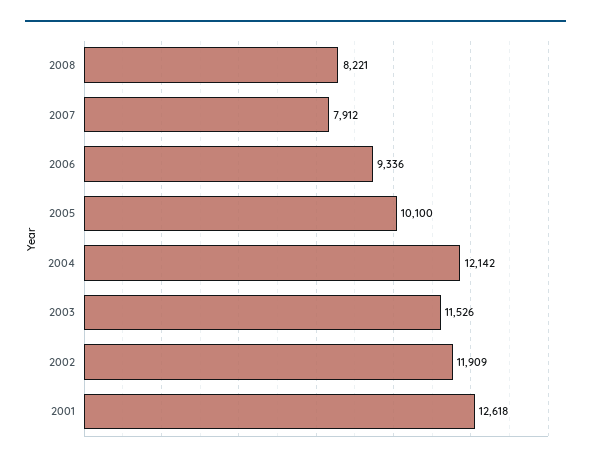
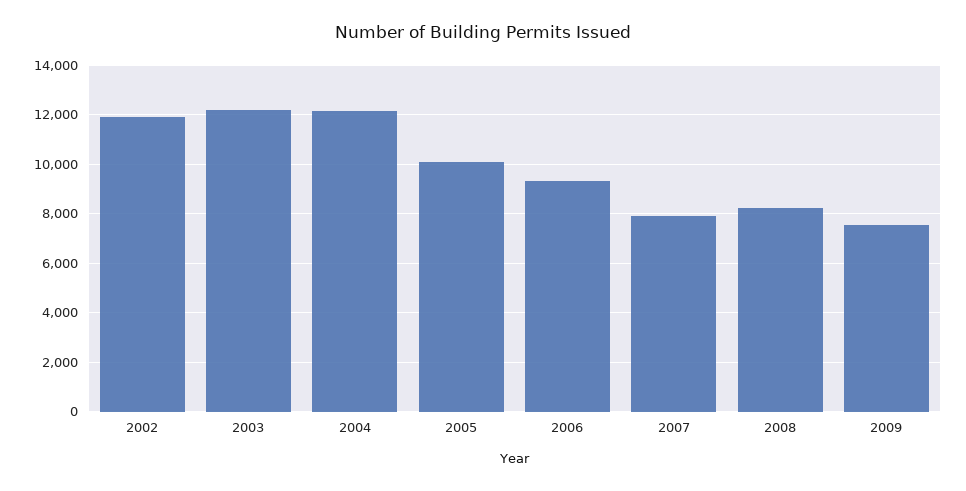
2003: 11526 -> 12250
2001: 12618 -> none
2009: none -> 7500

